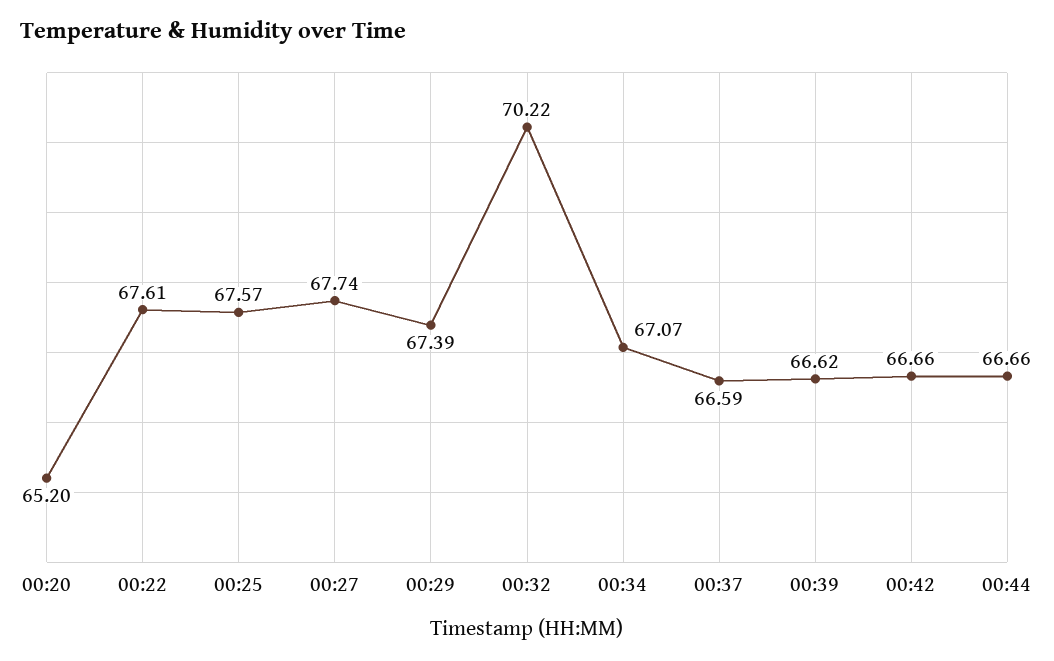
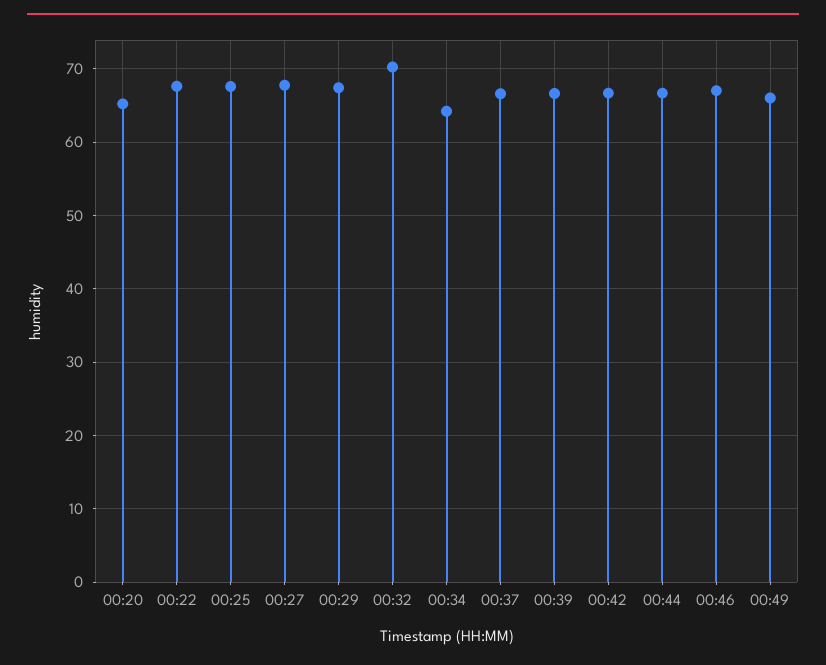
00:34: 67.07 -> 64
00:46: none -> 67
00:49: none -> 66

